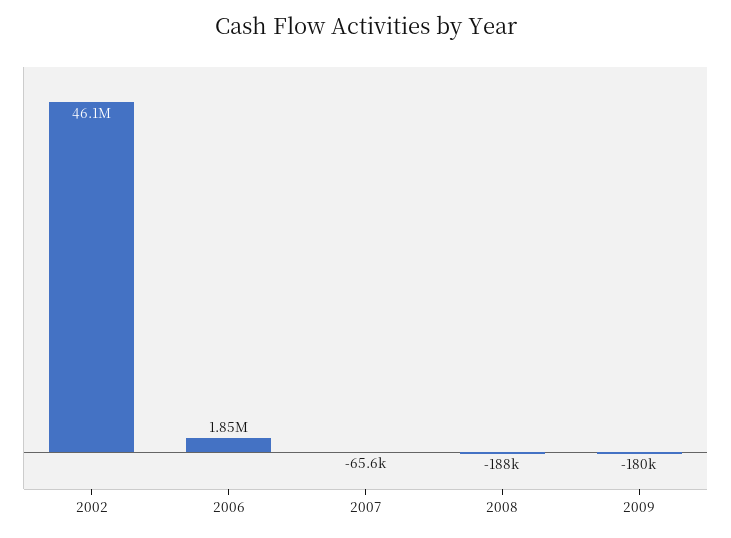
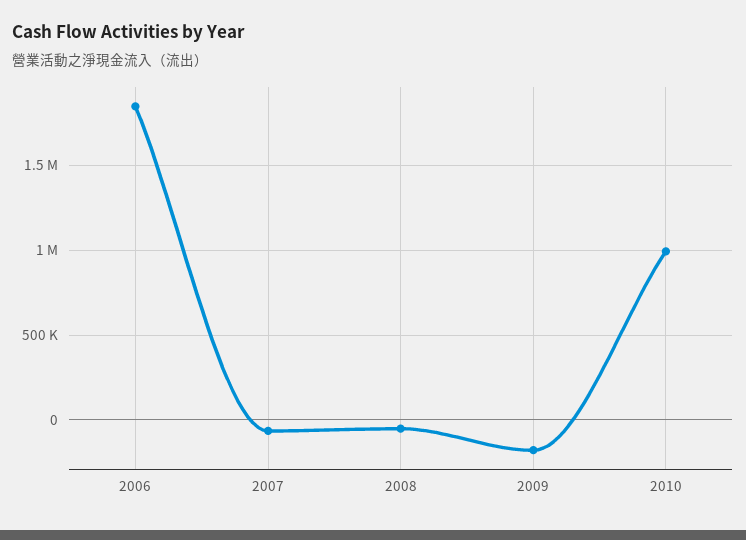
2002: 46100000 -> none
2008: -188000 -> -50000
2010: none -> 1000000

